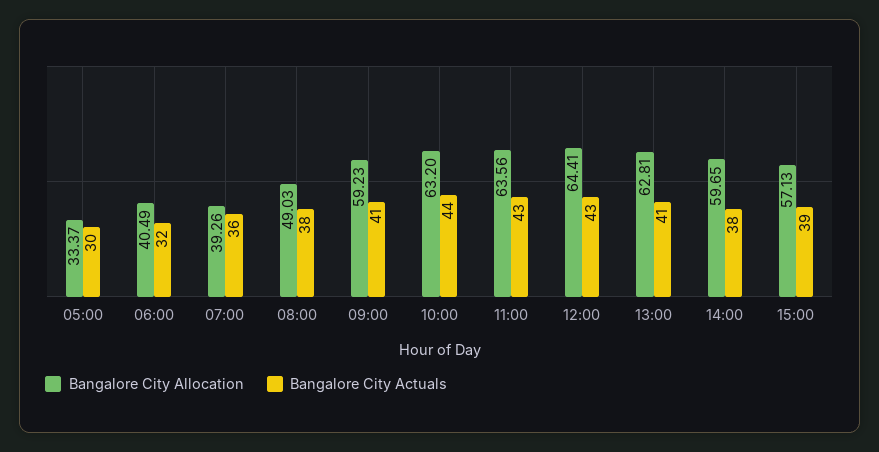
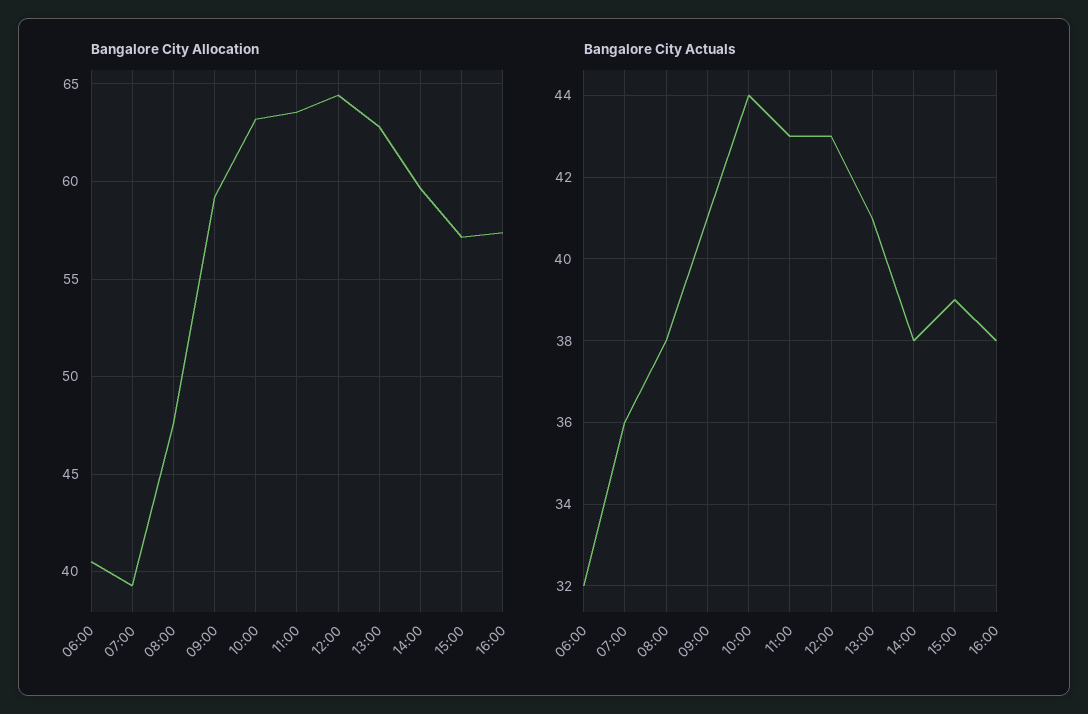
Bangalore City Allocation, 05:00: 33.37 -> none
Bangalore City Actuals, 05:00: 30 -> none
Bangalore City Allocation, 08:00: 49.03 -> 47.5
Bangalore City Allocation, 16:00: none -> 57.5
Bangalore City Actuals, 16:00: none -> 38

